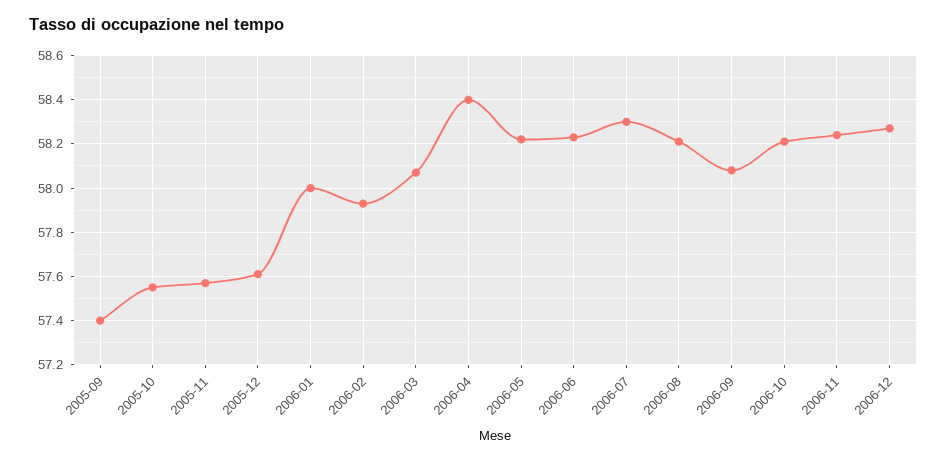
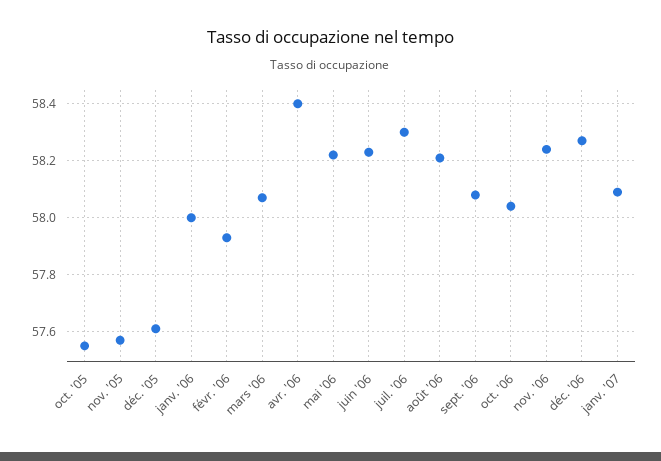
2005-09: 57.4 -> none
2006-10: 58.2 -> 58.05
janv. '07: none -> 58.1

